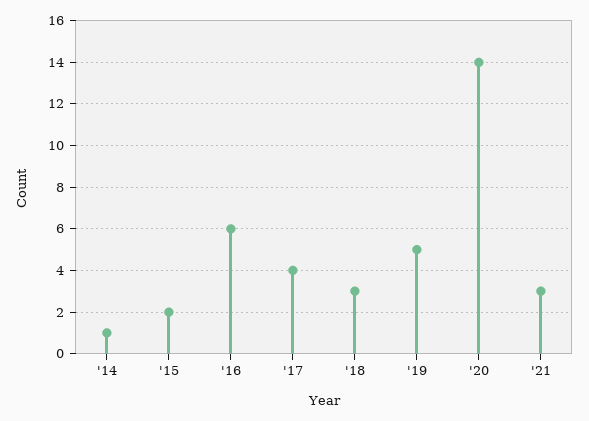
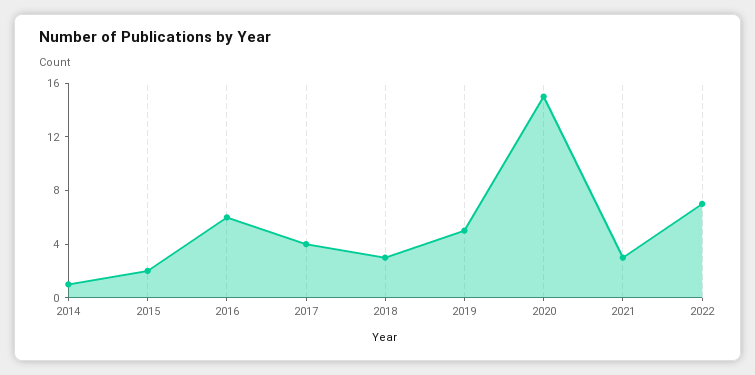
'20: 14 -> 15
2022: none -> 7

